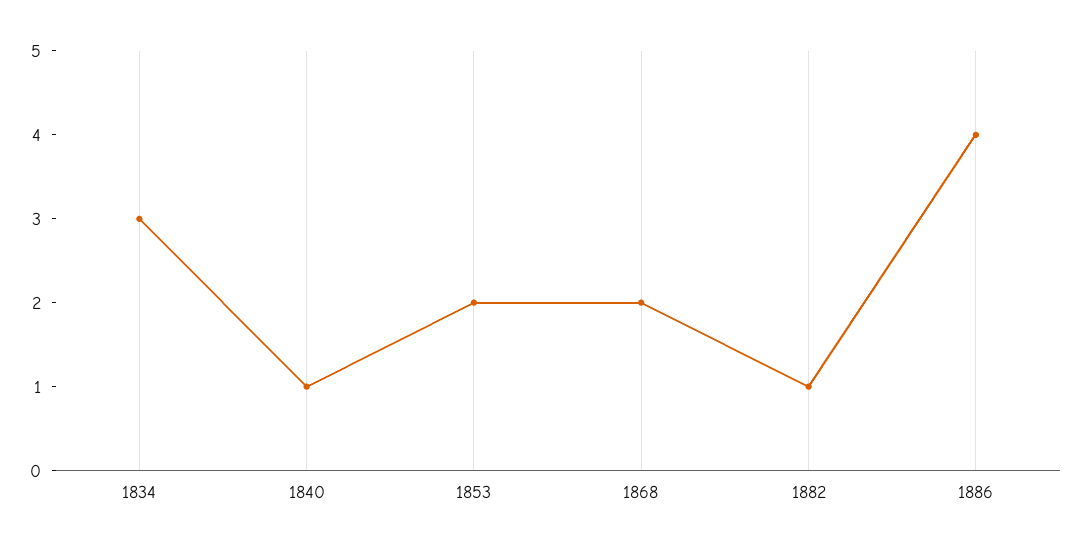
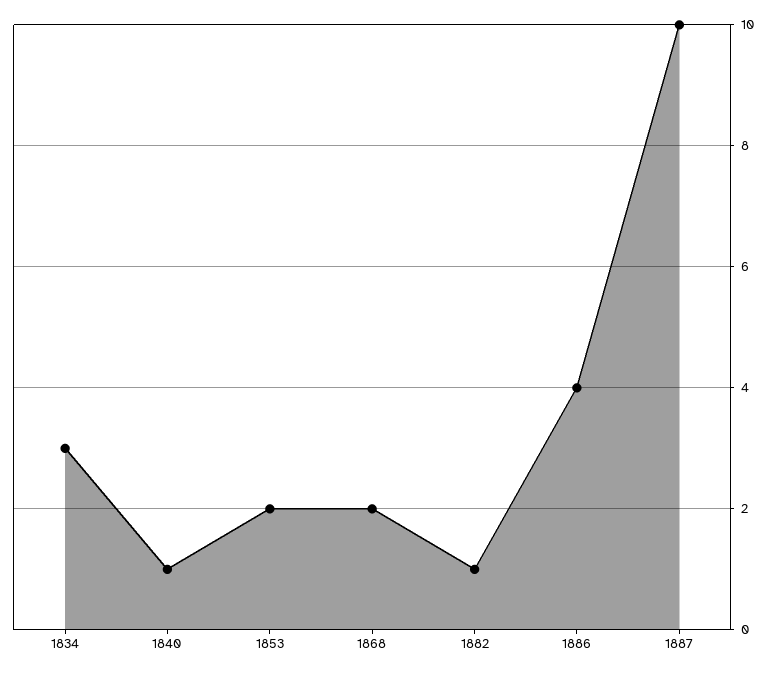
1887: none -> 10

